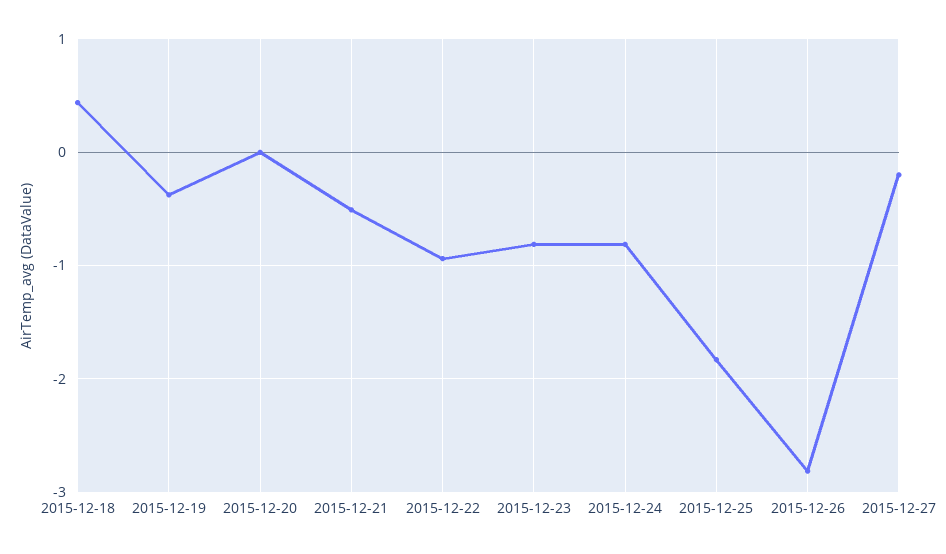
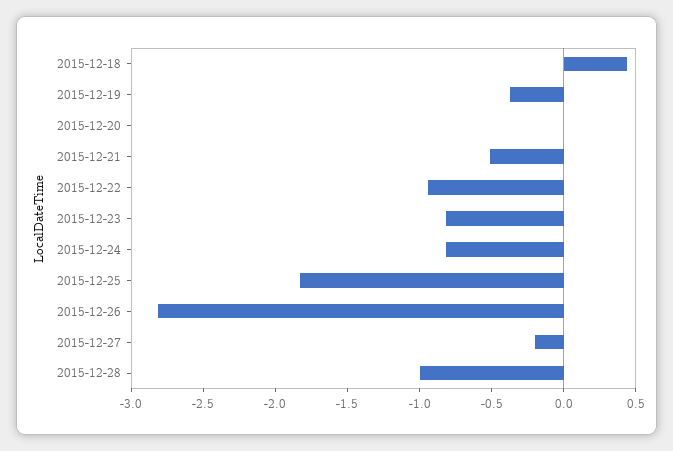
2015-12-28: none -> -1

